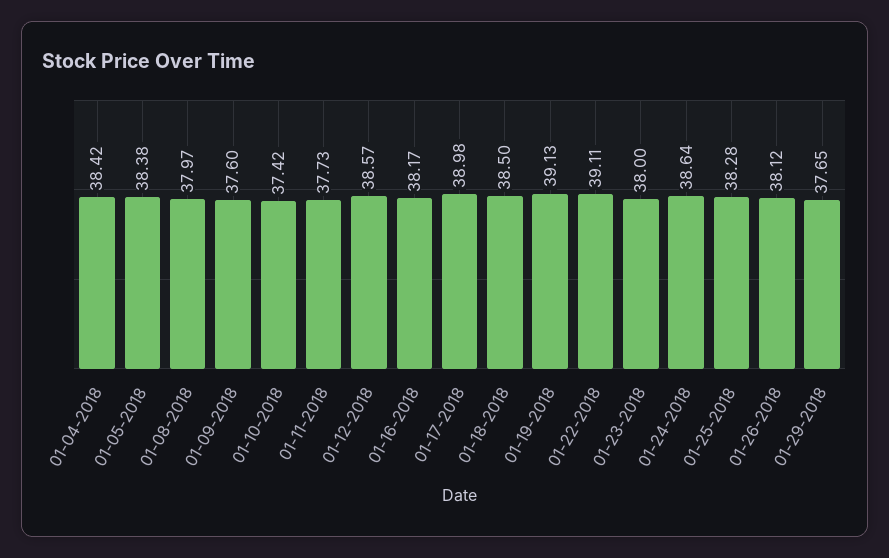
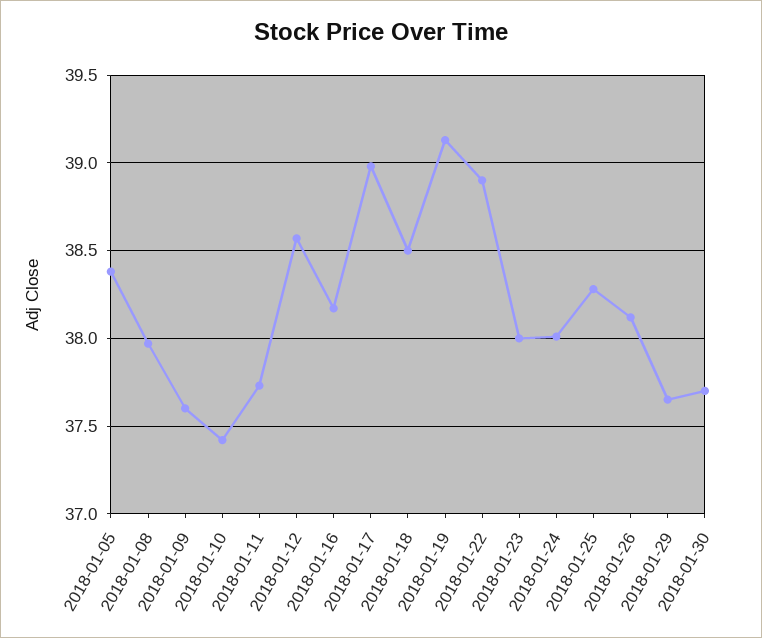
01-04-2018: 38.42 -> none
01-22-2018: 39.11 -> 38.9
01-24-2018: 38.64 -> 38
2018-01-30: none -> 37.7

